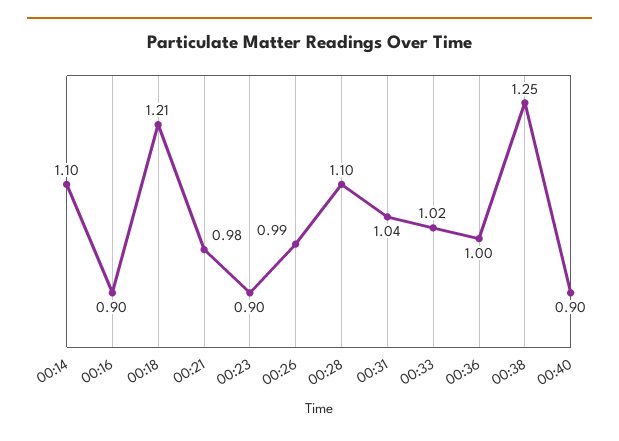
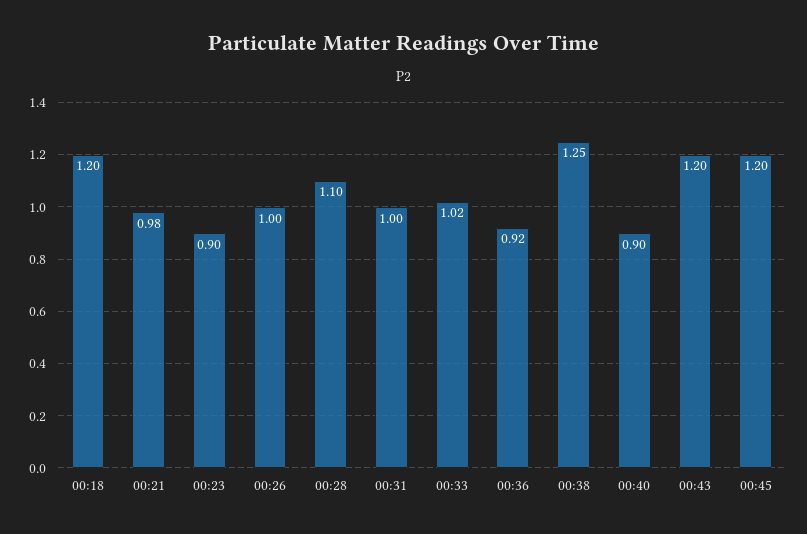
00:14: 1.1 -> none
00:16: 0.9 -> none
00:18: 1.21 -> 1.2
00:26: 0.99 -> 1
00:31: 1.04 -> 1
00:36: 1 -> 0.92
00:43: none -> 1.2
00:45: none -> 1.2

